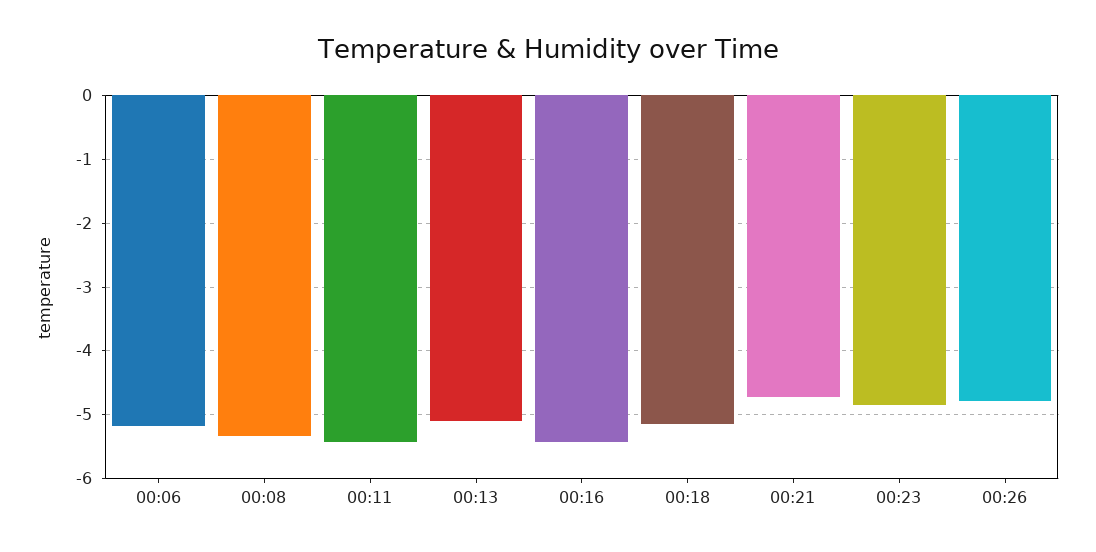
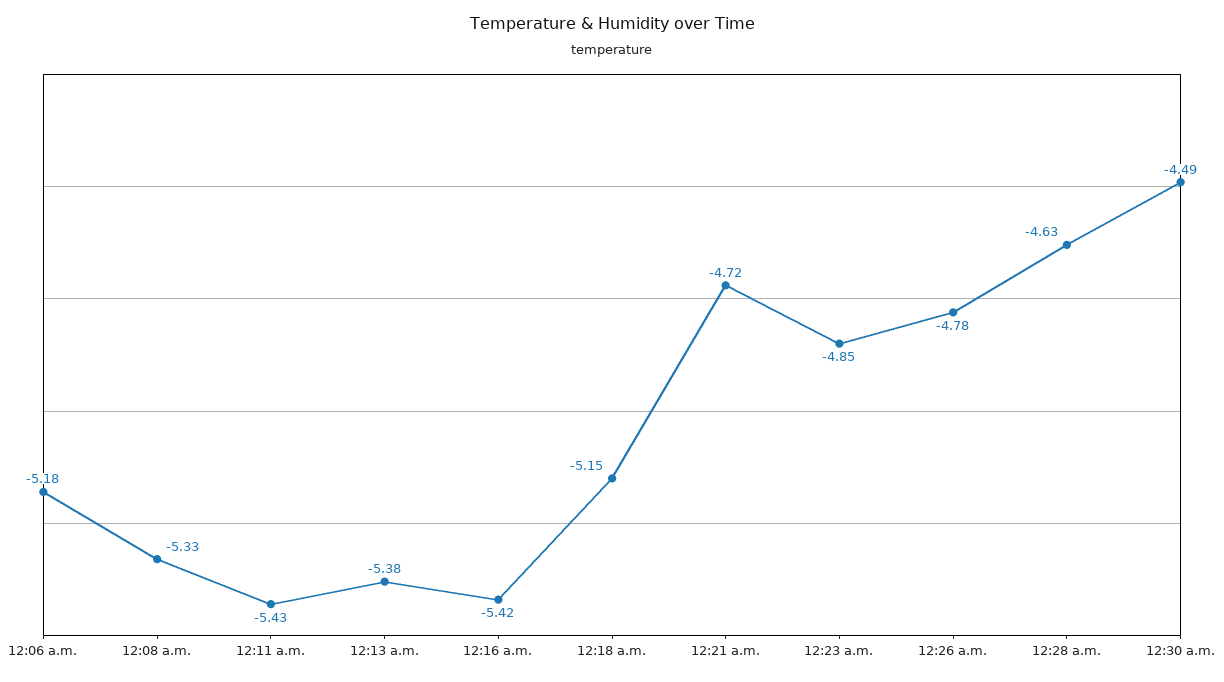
00:13: -5.1 -> -5.38
12:28 a.m.: none -> -4.63
12:30 a.m.: none -> -4.49

